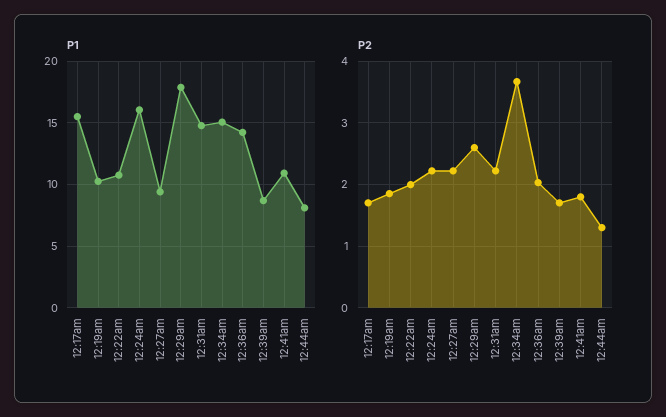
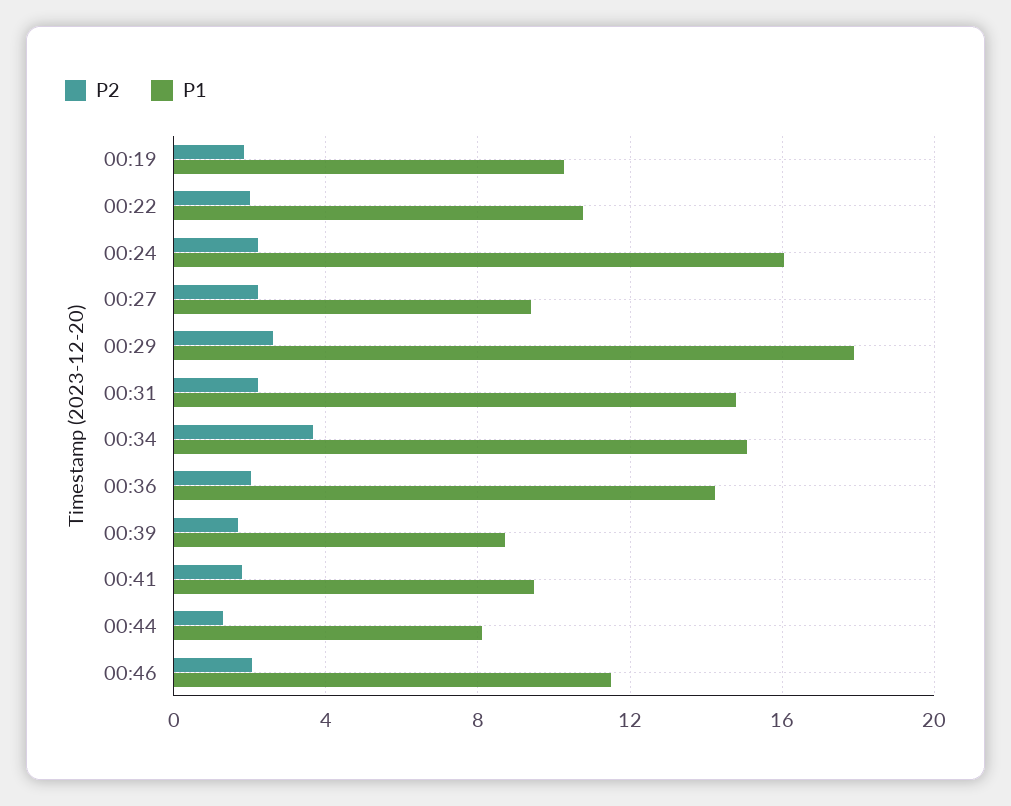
P1, 12:17am: 15.5 -> none
P1, 12:41am: 11 -> 9.5
P2, 12:17am: 1.7 -> none
P2, 00:46: none -> 2
P1, 00:46: none -> 11.5

